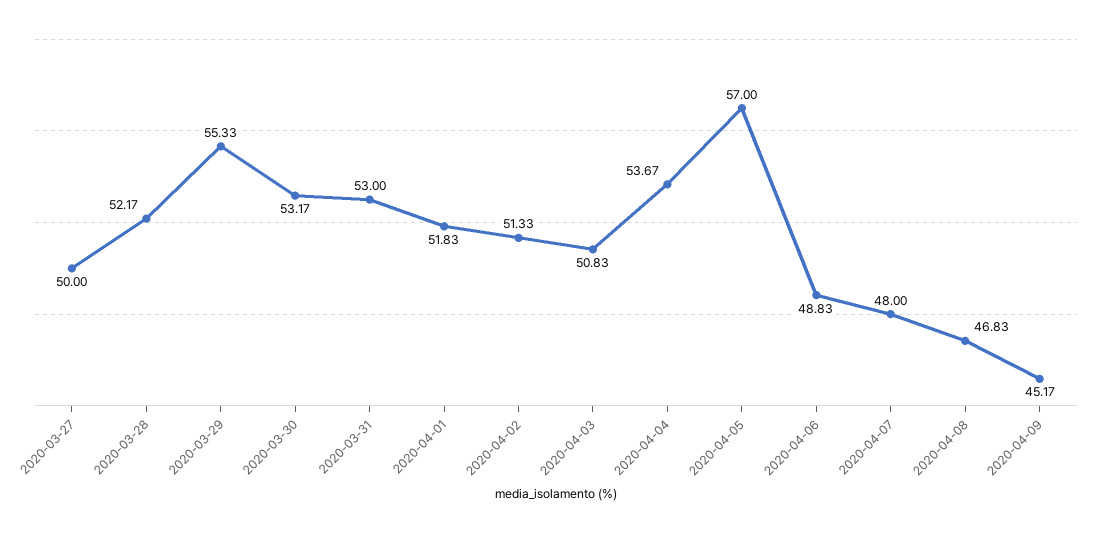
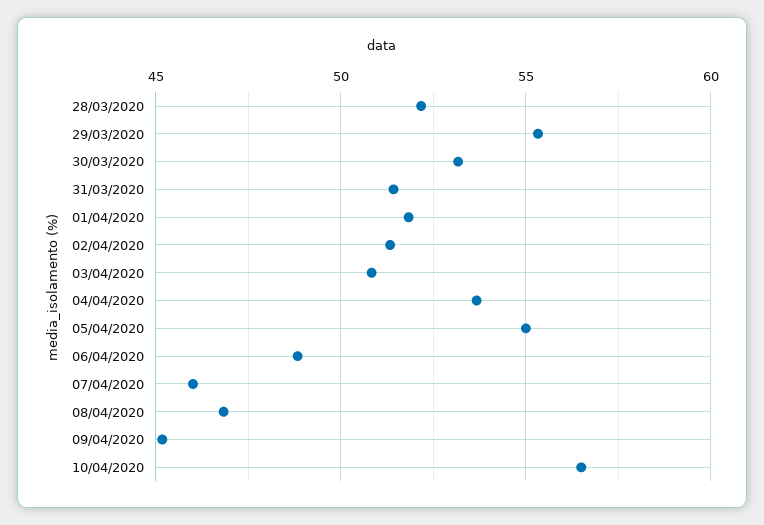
2020-03-27: 50 -> none
2020-03-31: 53 -> 51.5
2020-04-05: 57 -> 55
2020-04-07: 48 -> 46
10/04/2020: none -> 56.5

